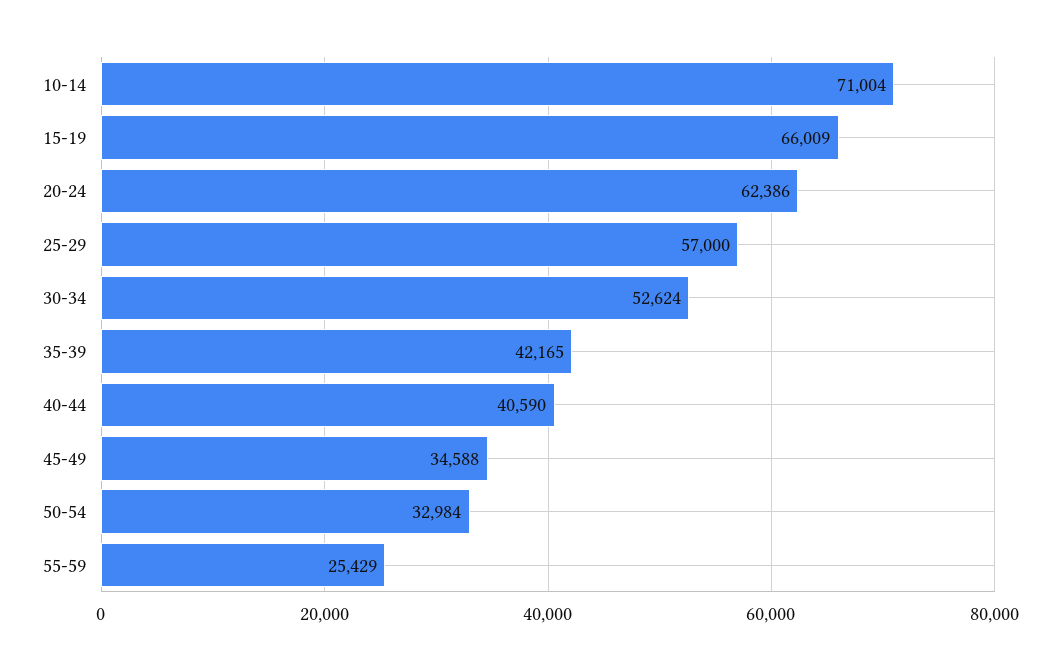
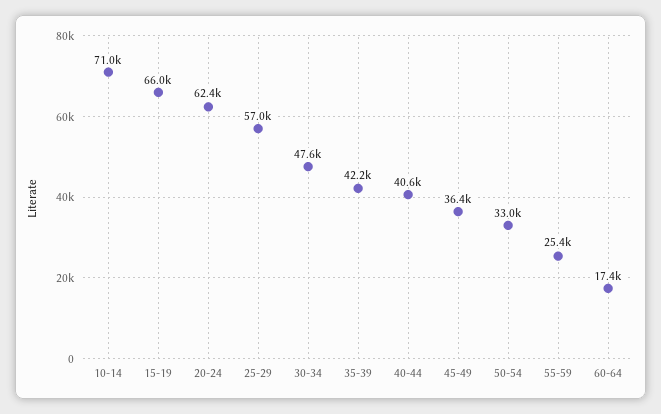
30-34: 52624 -> 47600
45-49: 34588 -> 36400
60-64: none -> 17400

